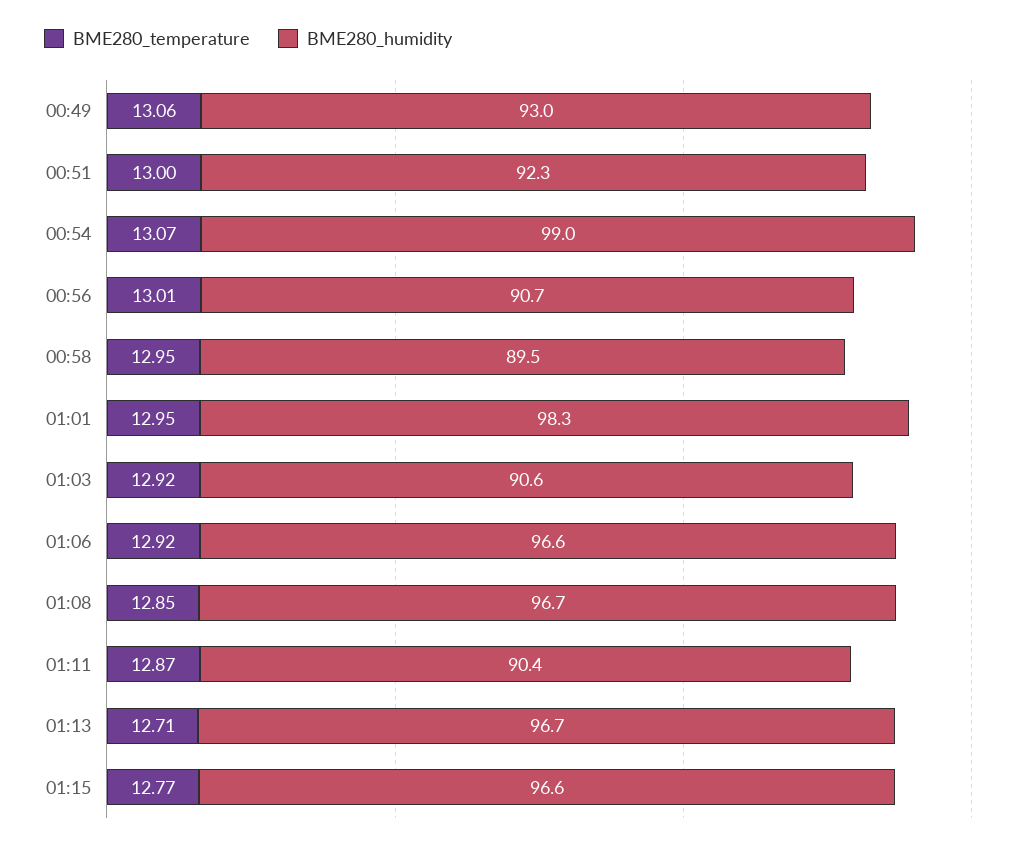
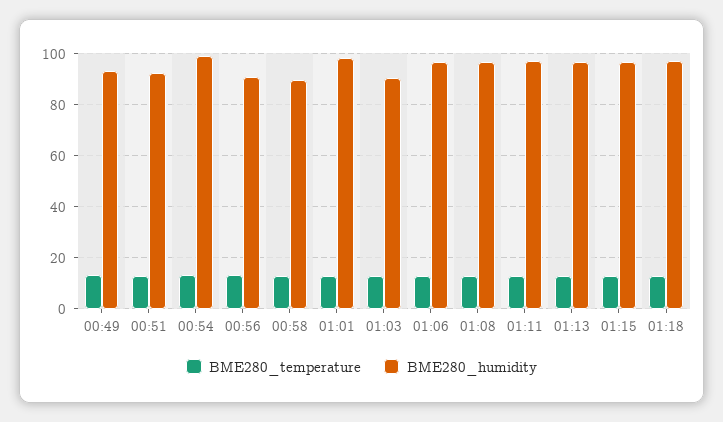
BME280_humidity, 01:11: 90.4 -> 97.5
BME280_temperature, 01:18: none -> 12.5
BME280_humidity, 01:18: none -> 97.5

